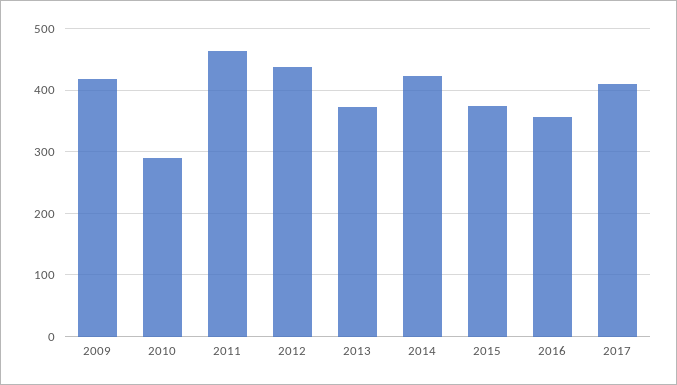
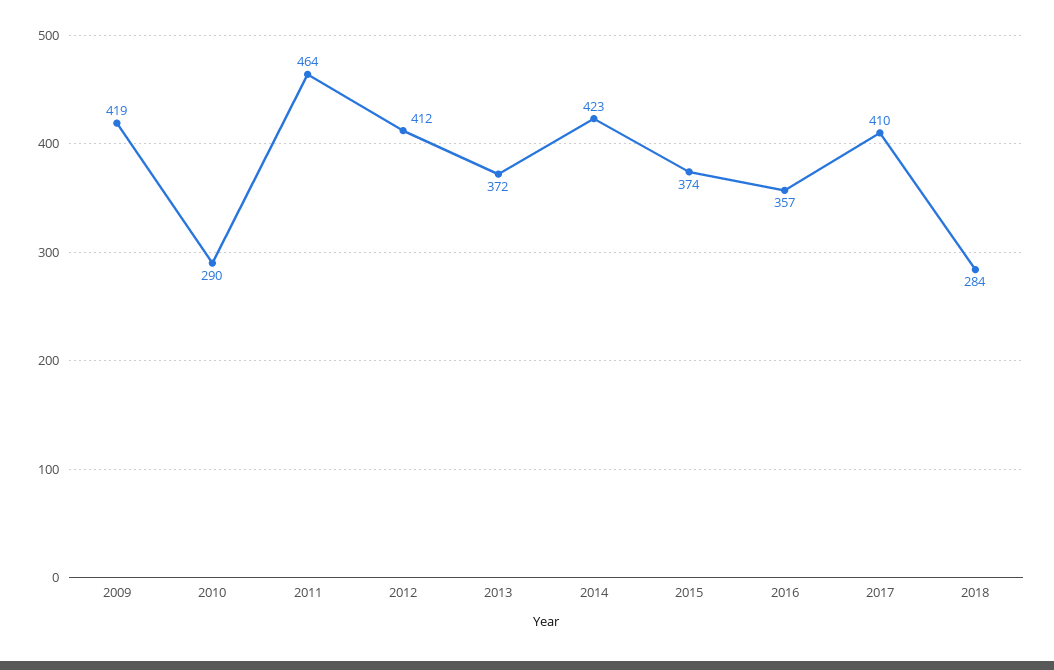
2012: 440 -> 412
2018: none -> 284

